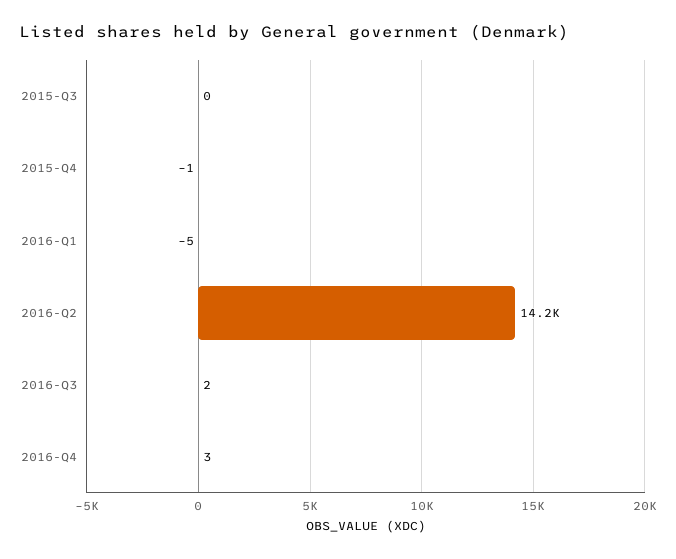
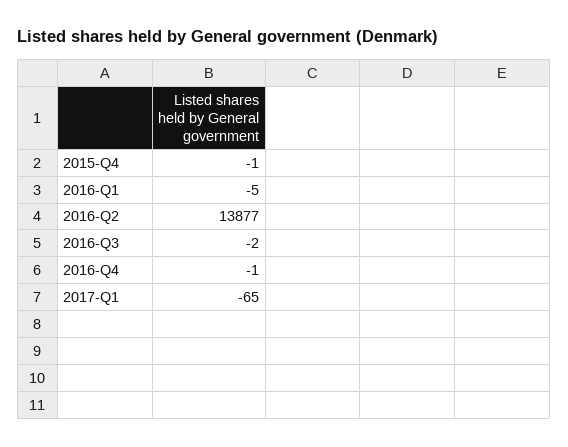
2015-Q3: 0 -> none
2016-Q2: 14200 -> 13877
2016-Q3: 2 -> -2
2016-Q4: 3 -> -1
2017-Q1: none -> -65

